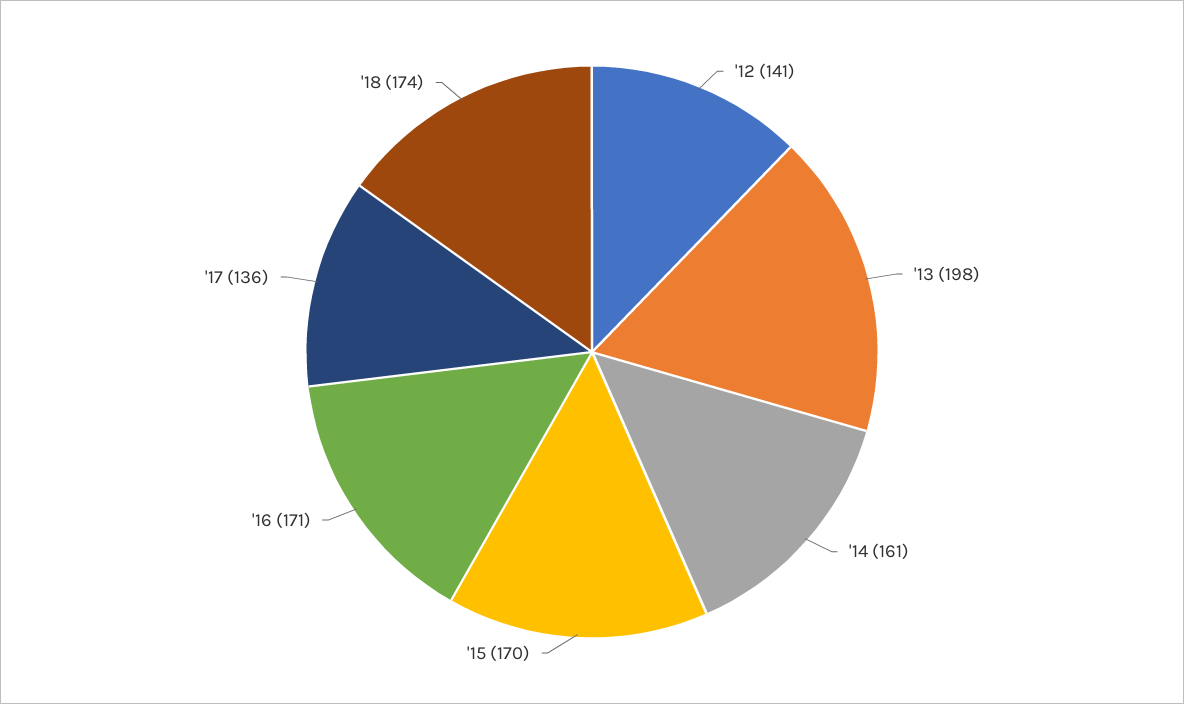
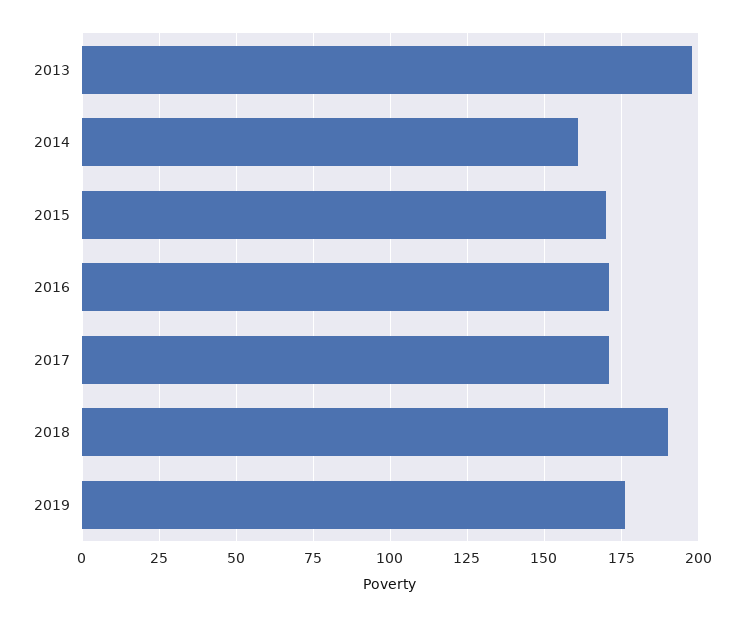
'12: 141 -> none
'17: 136 -> 170
'18: 174 -> 190
2019: none -> 175

